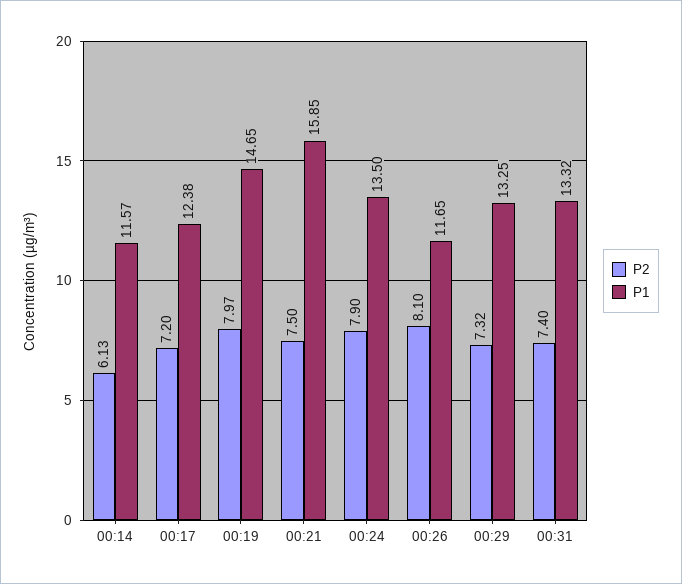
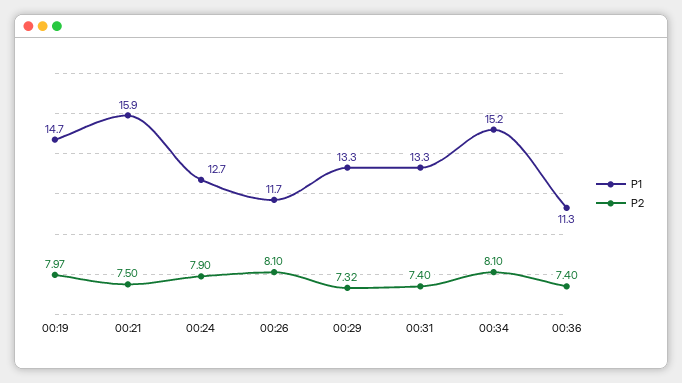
P2, 00:14: 6.13 -> none
P1, 00:14: 11.57 -> none
P2, 00:17: 7.2 -> none
P1, 00:17: 12.38 -> none
P1, 00:24: 13.5 -> 12.7
P1, 00:34: none -> 15.2
P2, 00:34: none -> 8.1
P1, 00:36: none -> 11.3
P2, 00:36: none -> 7.4

